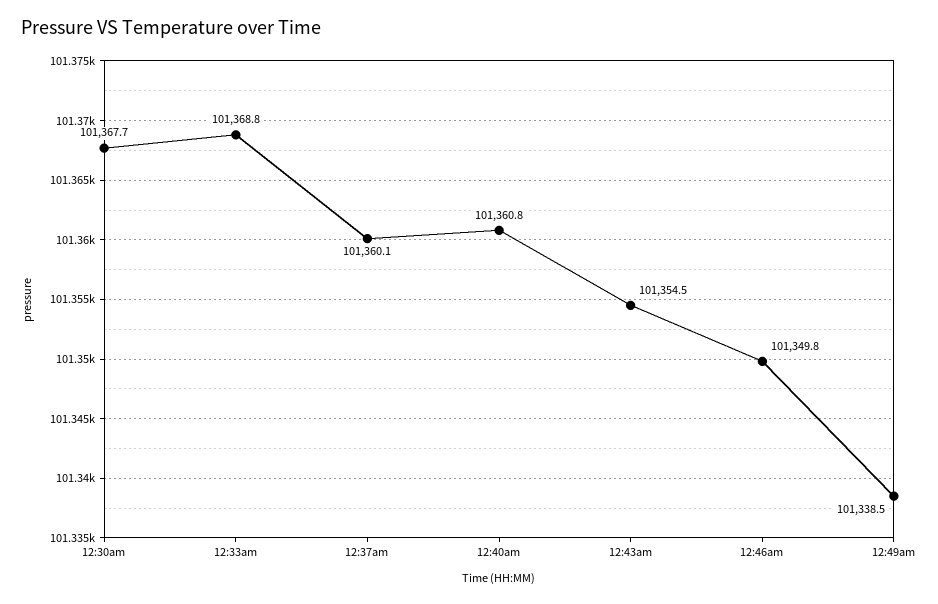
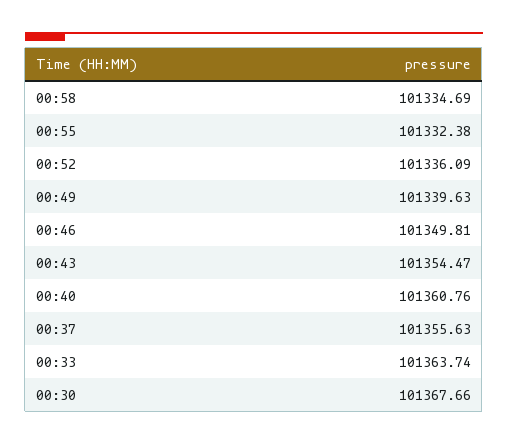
12:33am: 101368.8 -> 101363.74
12:37am: 101360.1 -> 101355.63
12:49am: 101338.5 -> 101339.63
00:58: none -> 101334.69
00:55: none -> 101332.38
00:52: none -> 101336.09

